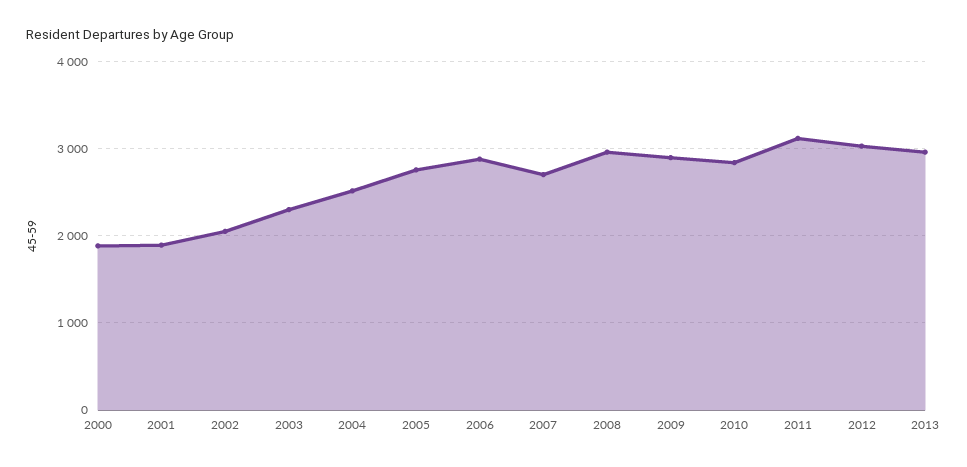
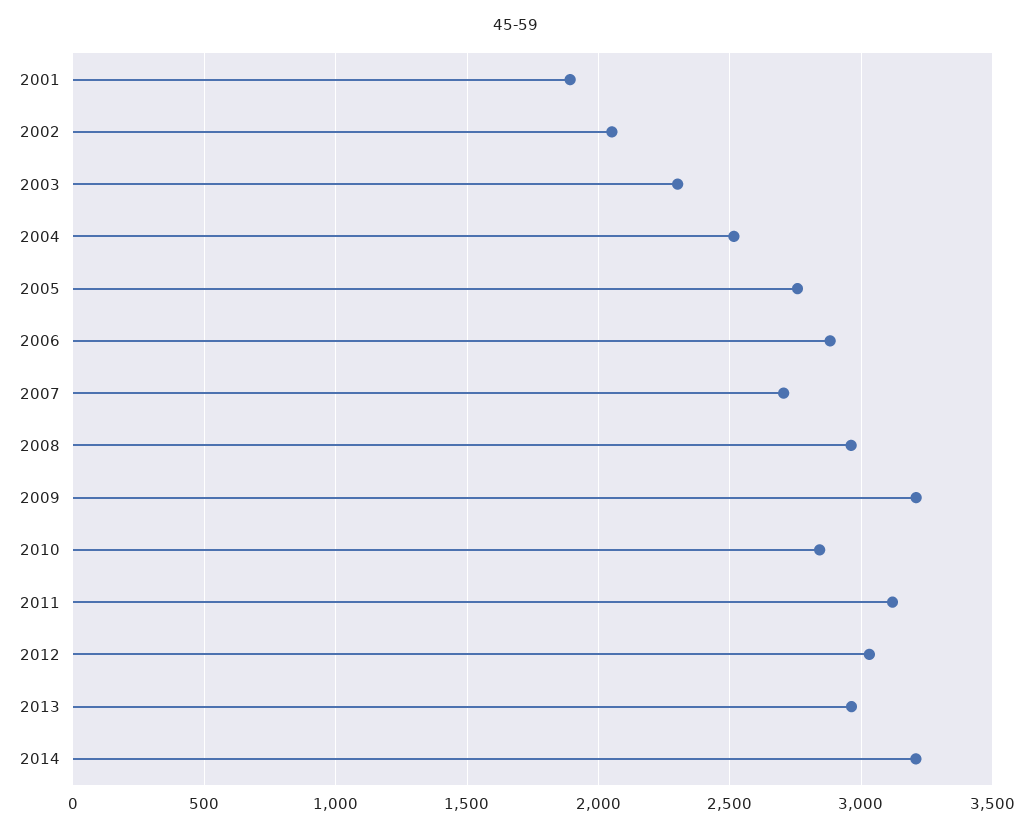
2000: 1900 -> none
2009: 2900 -> 3200
2014: none -> 3200

